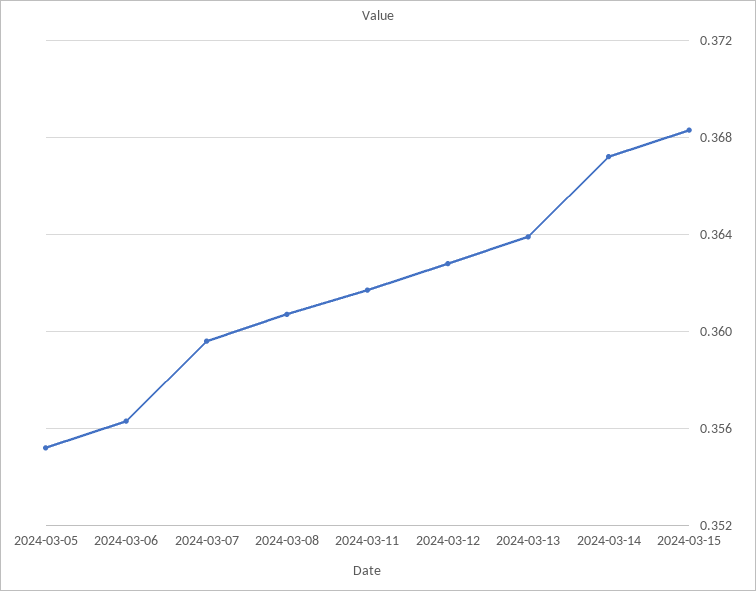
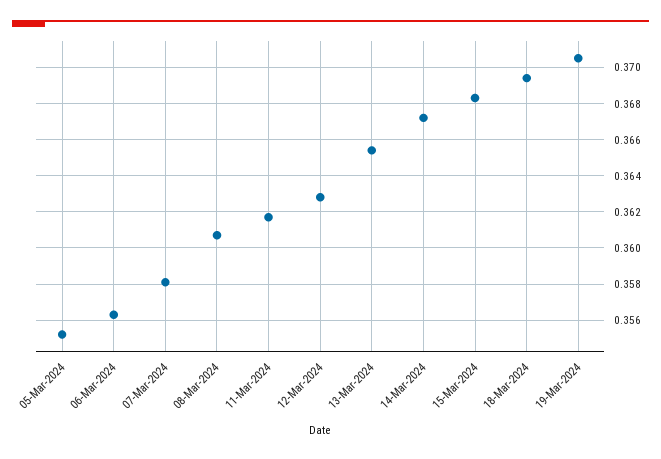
2024-03-07: 0.3595 -> 0.358
2024-03-13: 0.364 -> 0.3655
18-Mar-2024: none -> 0.3695
19-Mar-2024: none -> 0.3705

